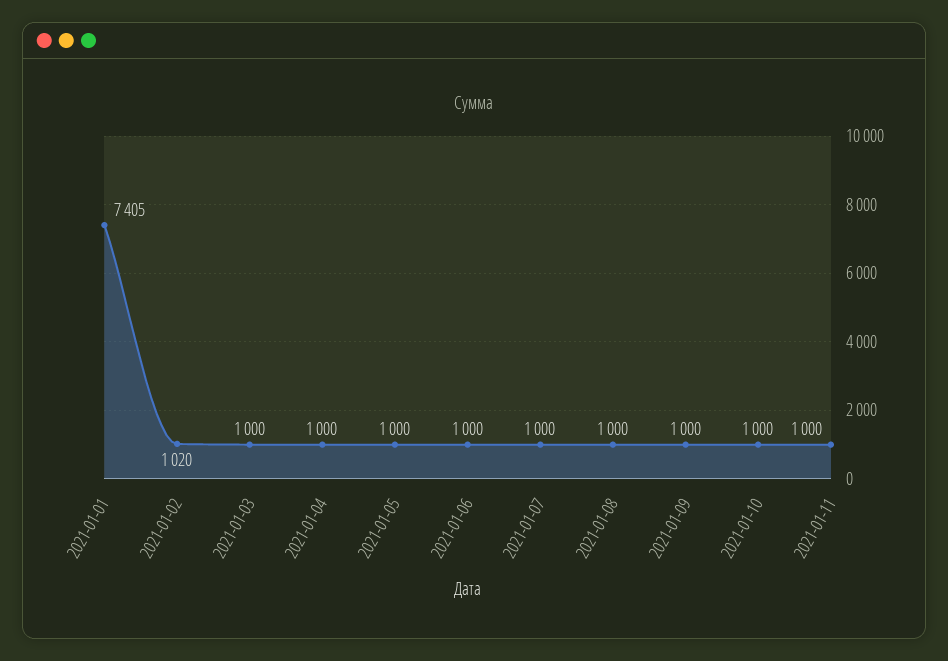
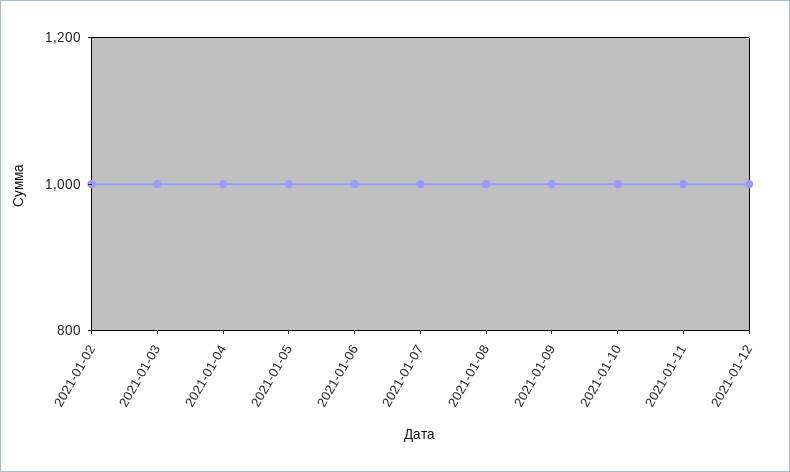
2021-01-01: 7405 -> none
2021-01-02: 1020 -> 1000
2021-01-12: none -> 1000

